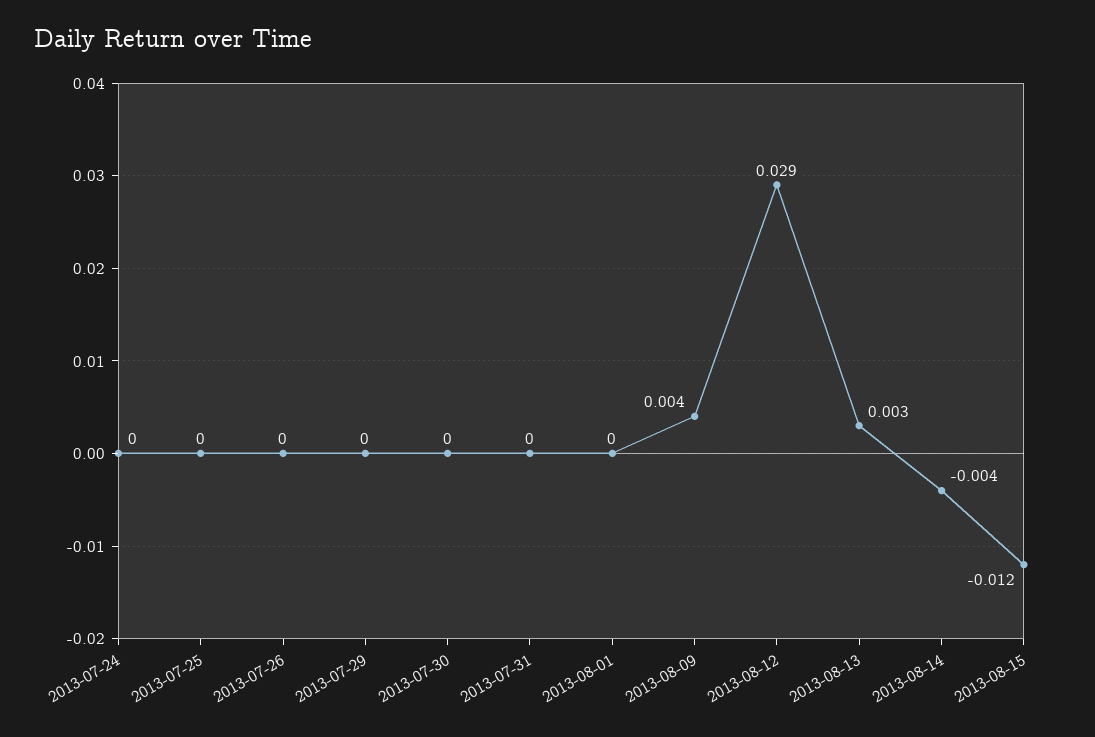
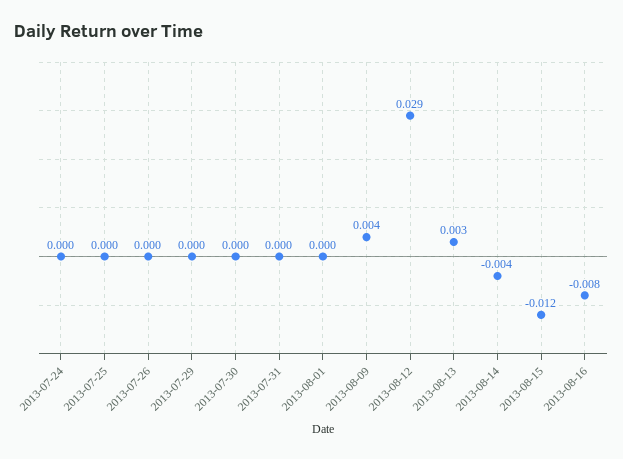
2013-08-16: none -> -0.008

